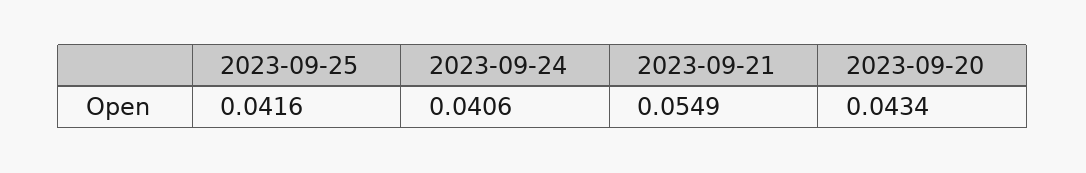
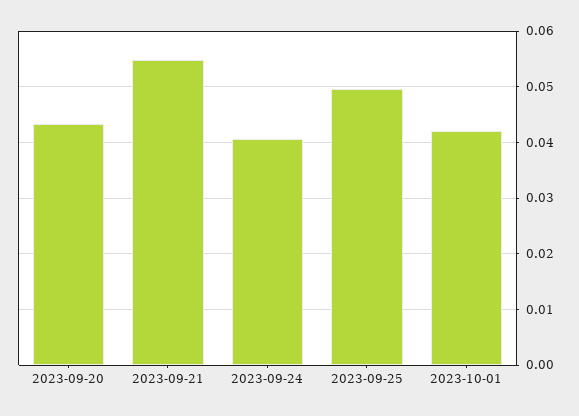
2023-09-25: 0.0416 -> 0.05
2023-10-01: none -> 0.042

